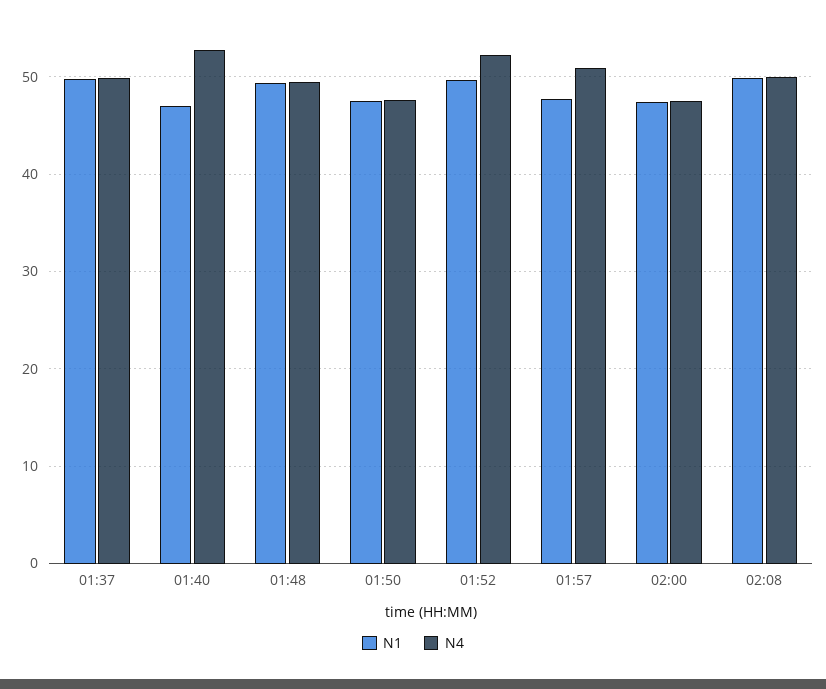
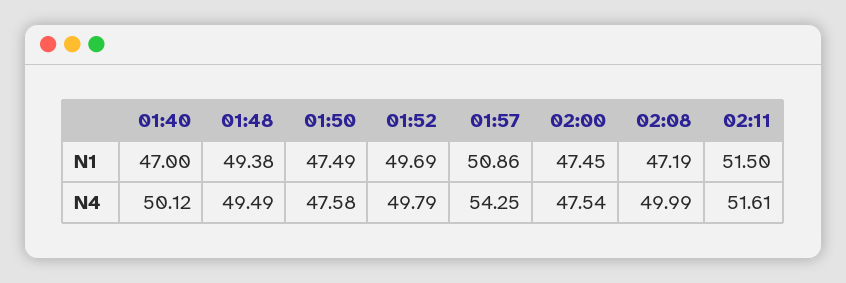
N1, 01:37: 50 -> none
N4, 01:37: 50 -> none
N4, 01:40: 53 -> 50.12
N4, 01:52: 52 -> 49.79
N1, 01:57: 48 -> 50.86
N4, 01:57: 51 -> 54.25
N1, 02:08: 50 -> 47.19
N1, 02:11: none -> 51.5
N4, 02:11: none -> 51.61

